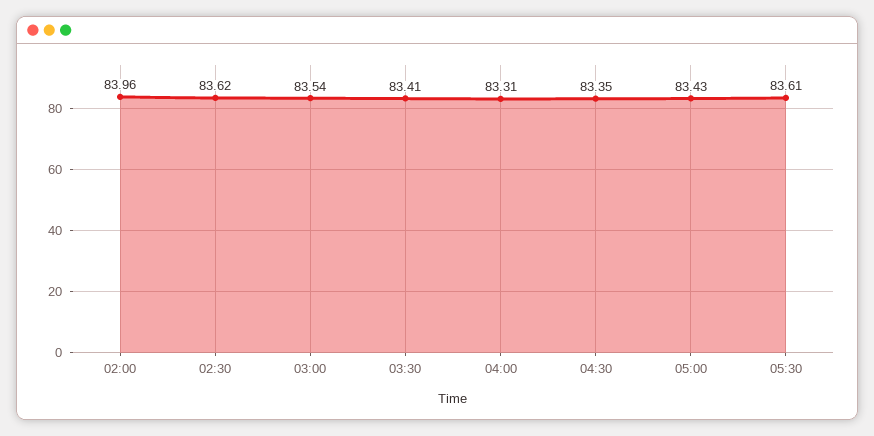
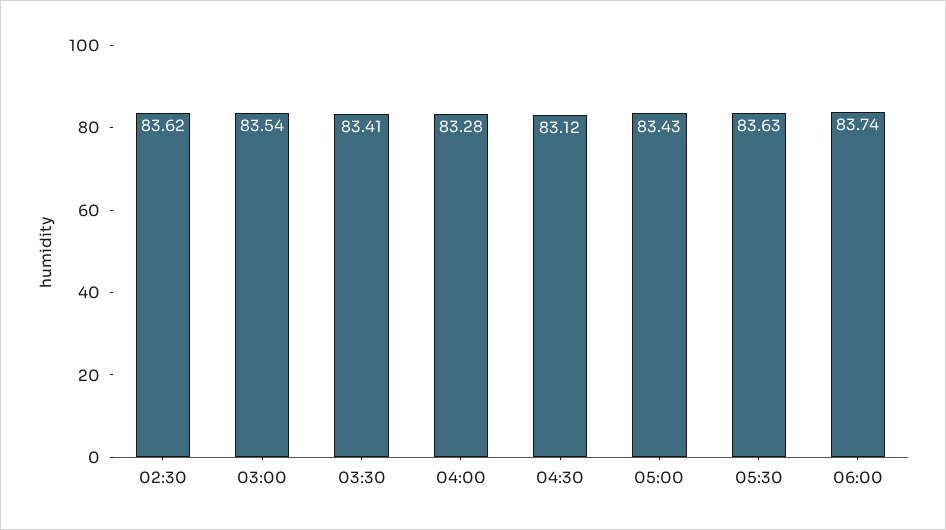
02:00: 83.96 -> none
04:00: 83.31 -> 83.28
04:30: 83.35 -> 83.12
05:30: 83.61 -> 83.63
06:00: none -> 83.74

